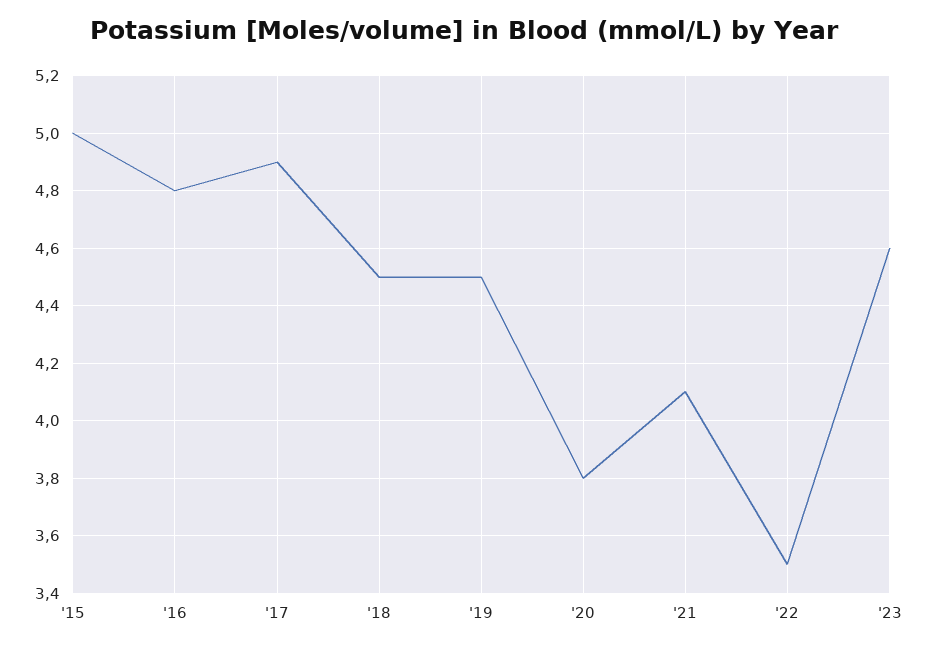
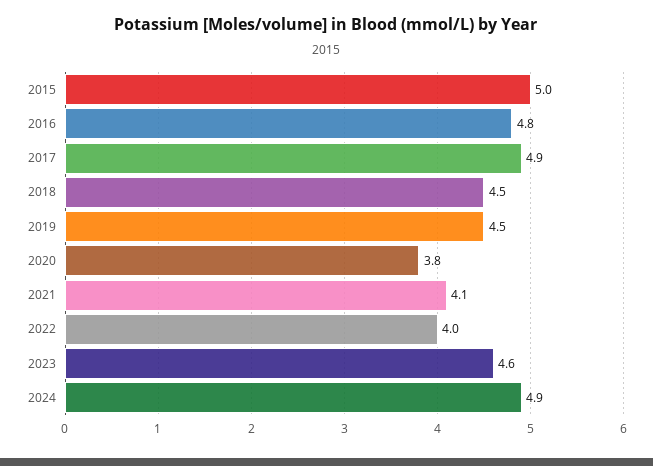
'22: 3.5 -> 4
2024: none -> 4.9

